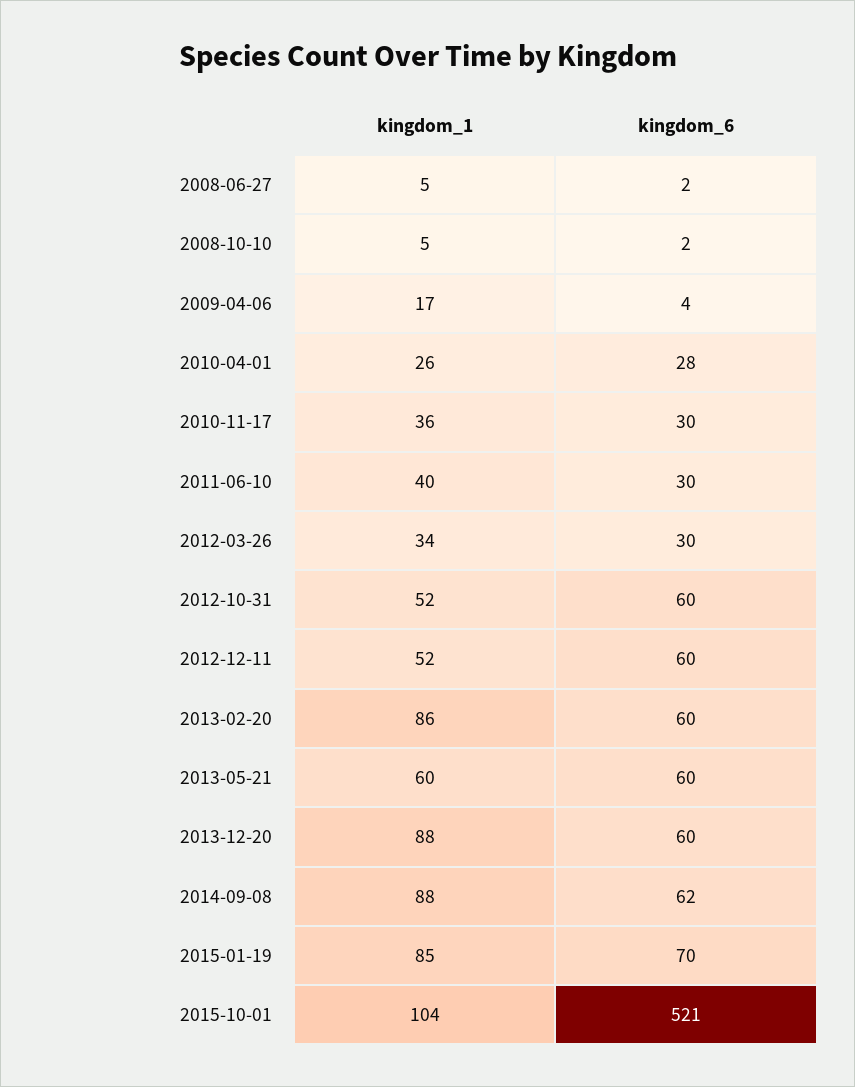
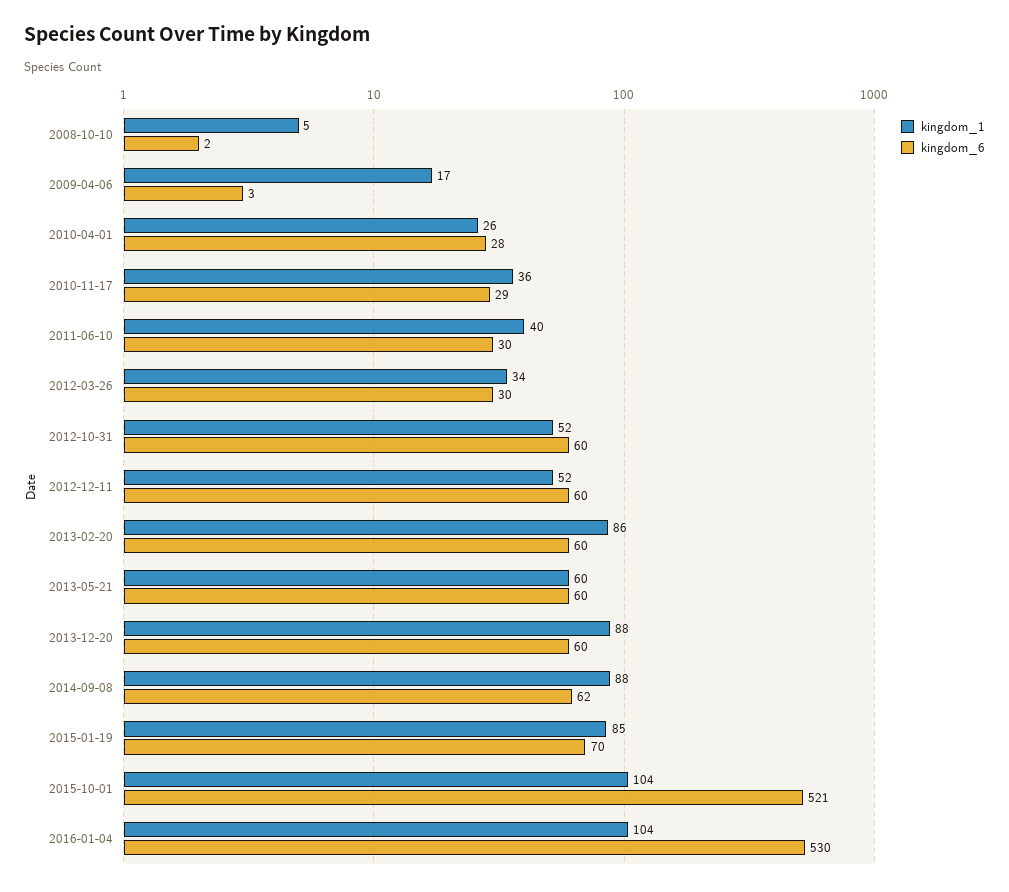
kingdom_1, 2008-06-27: 5 -> none
kingdom_6, 2008-06-27: 2 -> none
kingdom_6, 2009-04-06: 4 -> 3
kingdom_6, 2010-11-17: 30 -> 29
kingdom_1, 2016-01-04: none -> 104
kingdom_6, 2016-01-04: none -> 530

